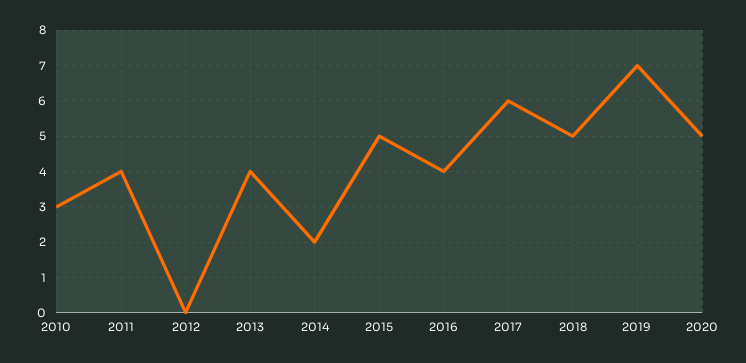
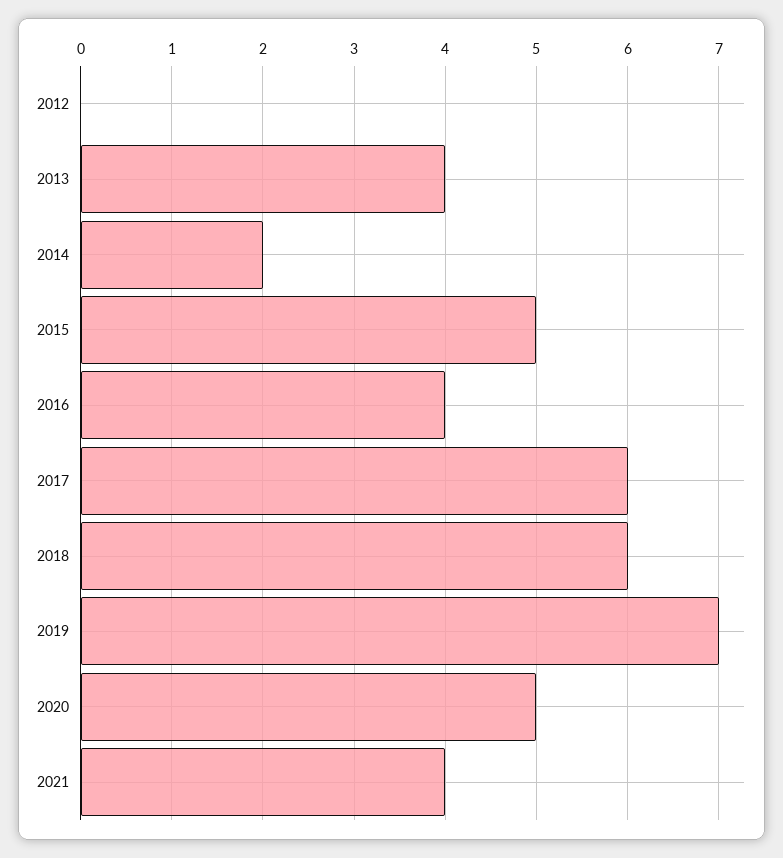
2010: 3 -> none
2011: 4 -> none
2018: 5 -> 6
2021: none -> 4

